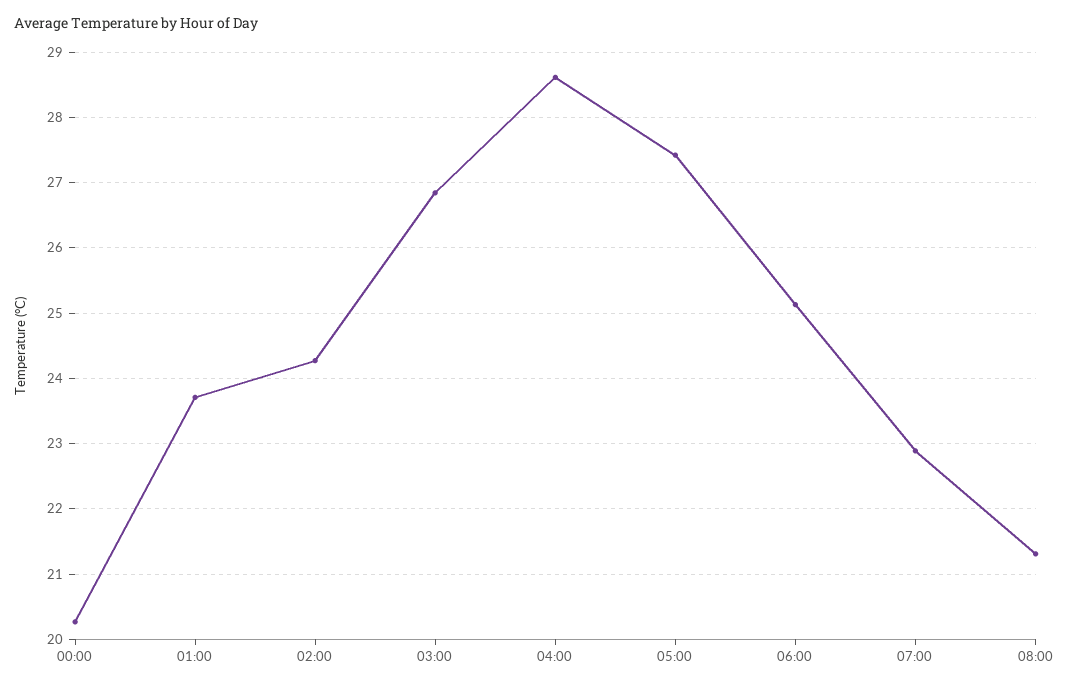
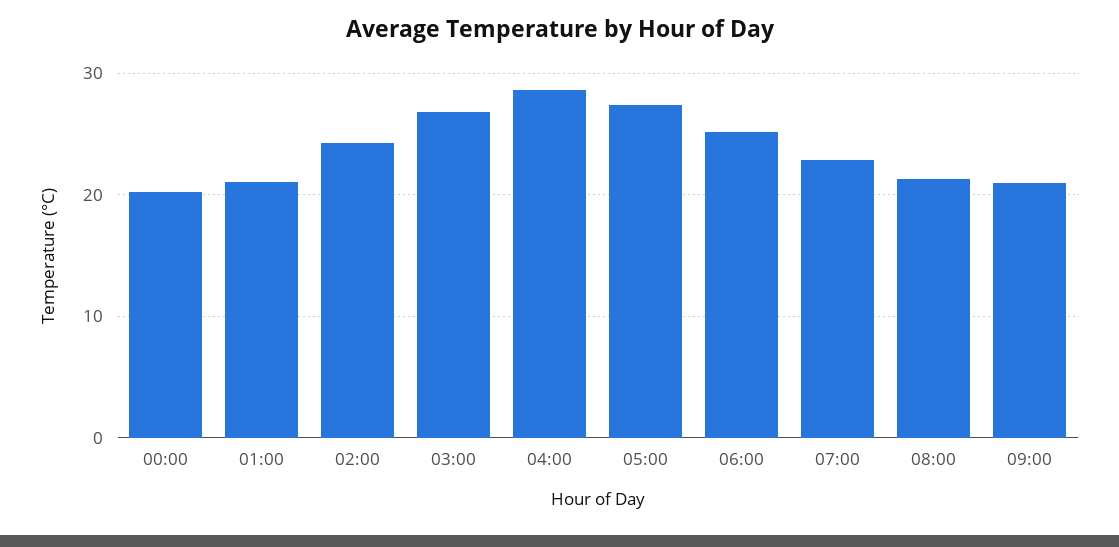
01:00: 23.7 -> 21
09:00: none -> 21

